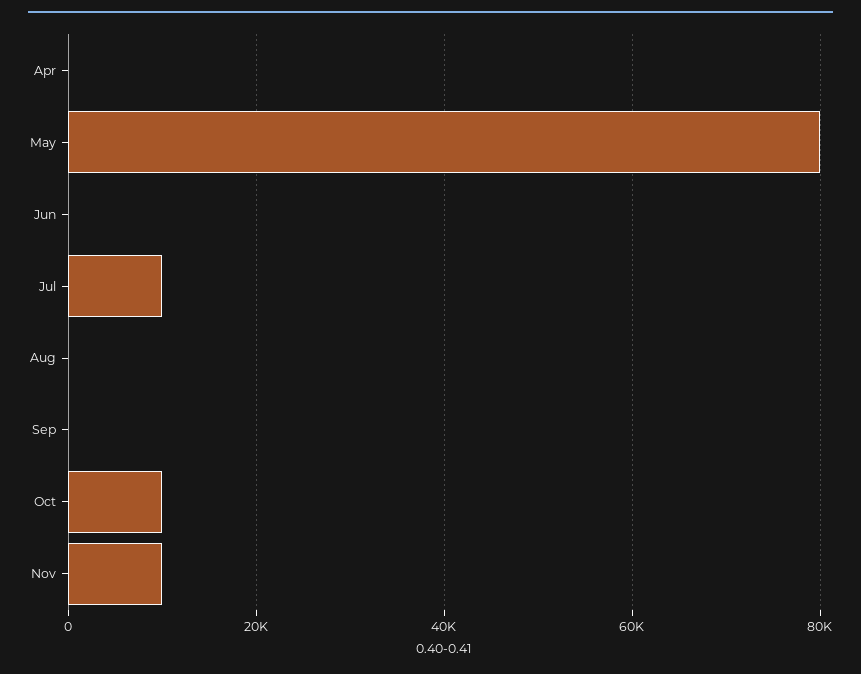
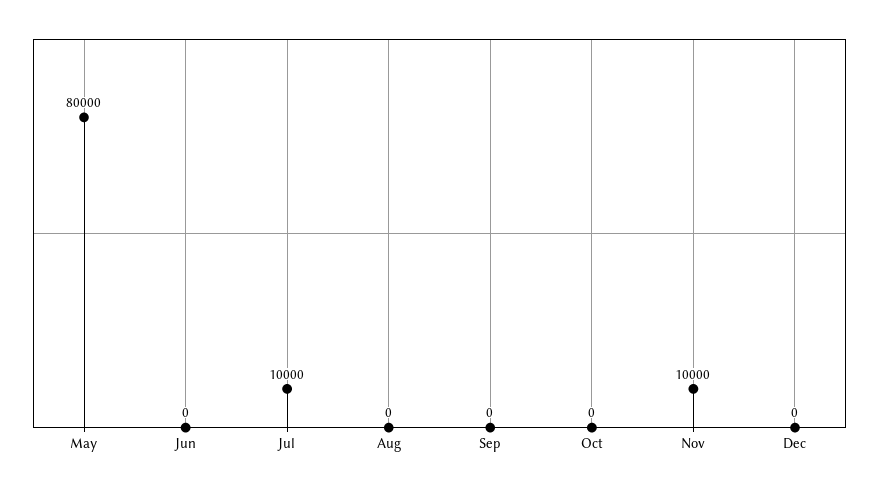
Apr: 0 -> none
Oct: 10000 -> 0
Dec: none -> 0

